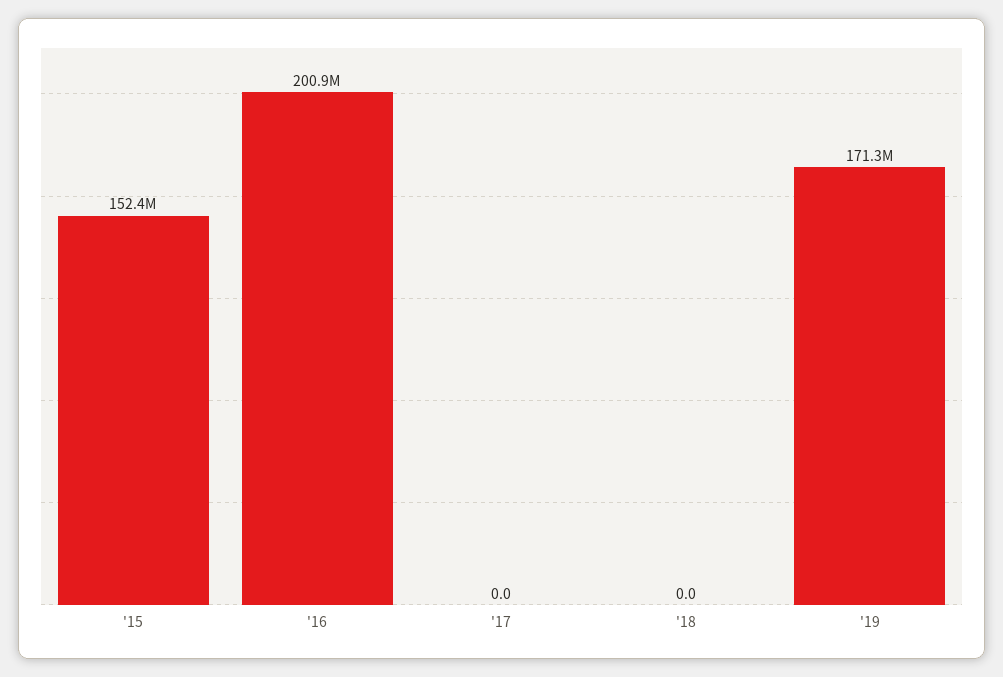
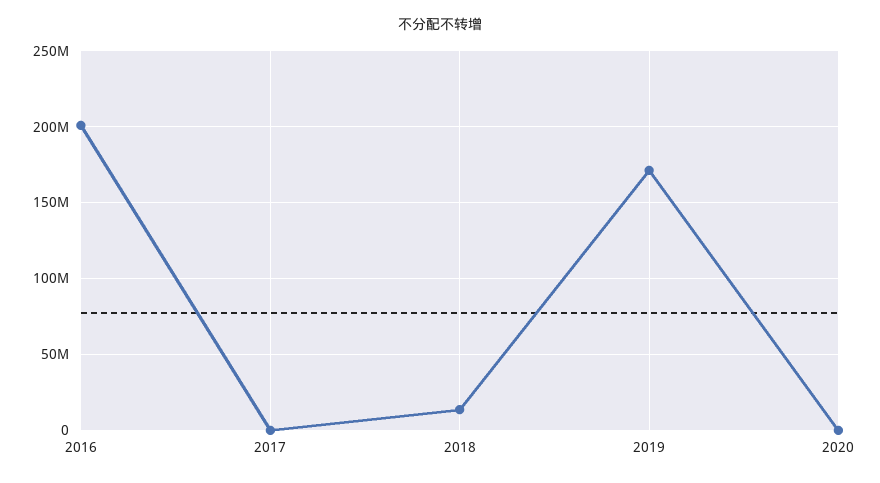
'15: 152400000 -> none
'18: 0 -> 15000000
2020: none -> 0

